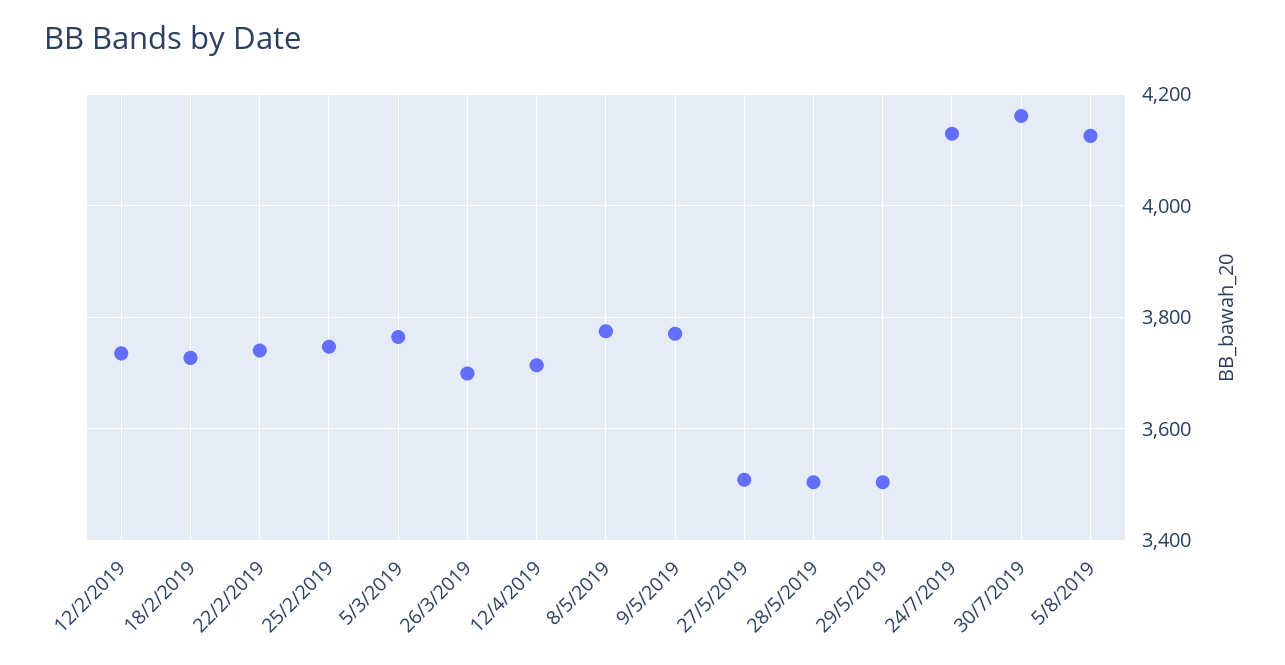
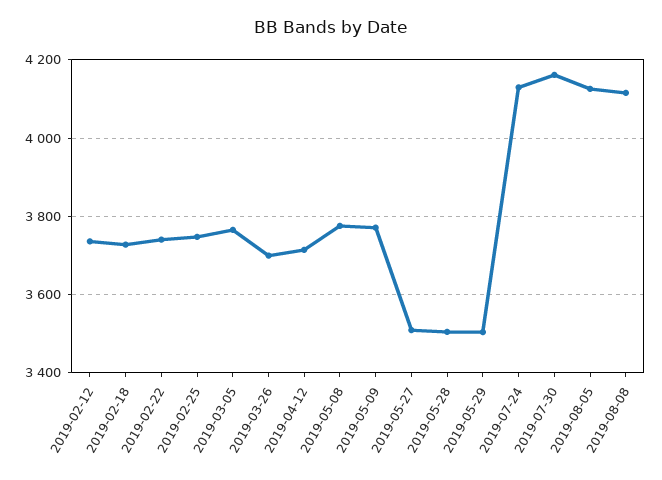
2019-08-08: none -> 4120

